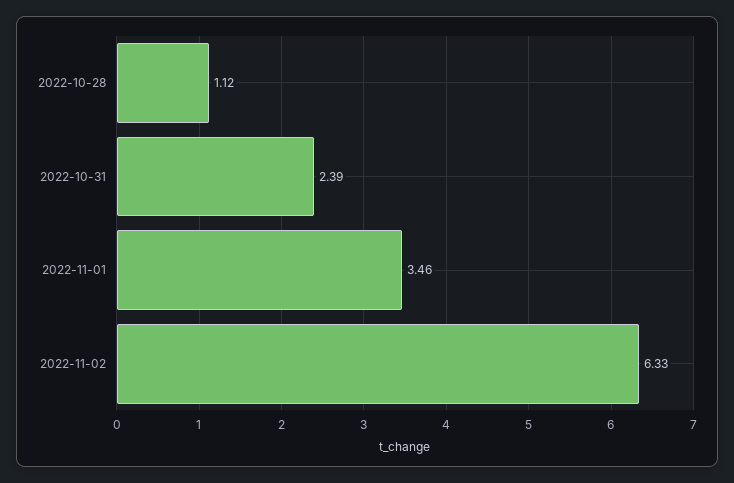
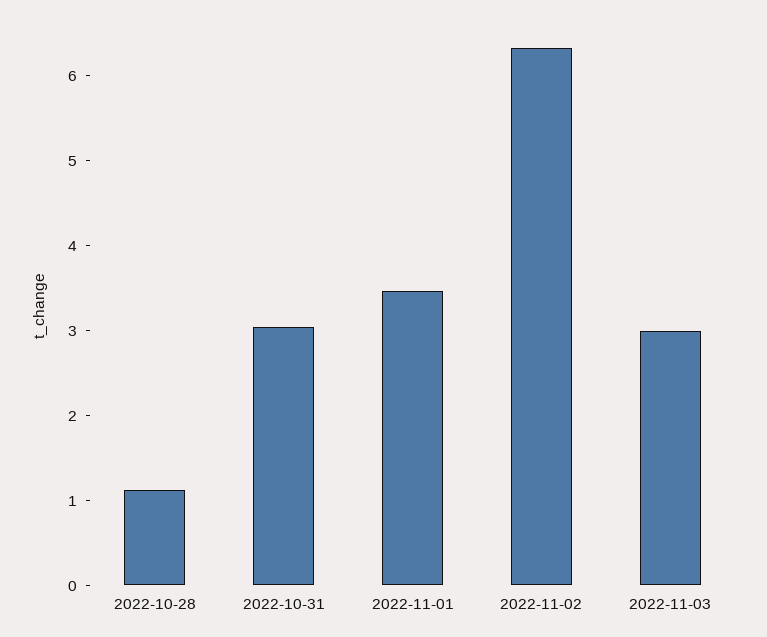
2022-10-31: 2.39 -> 3
2022-11-03: none -> 3

